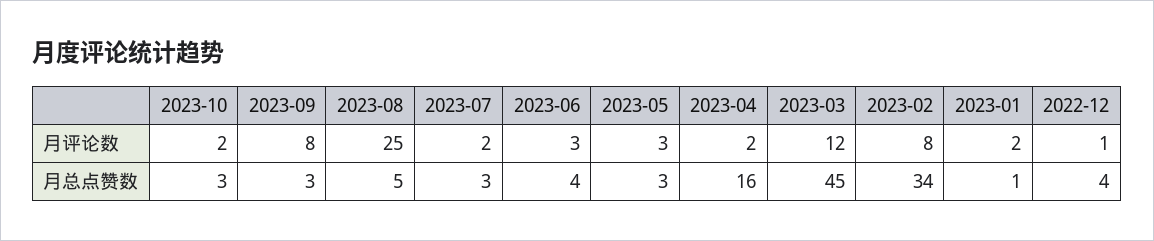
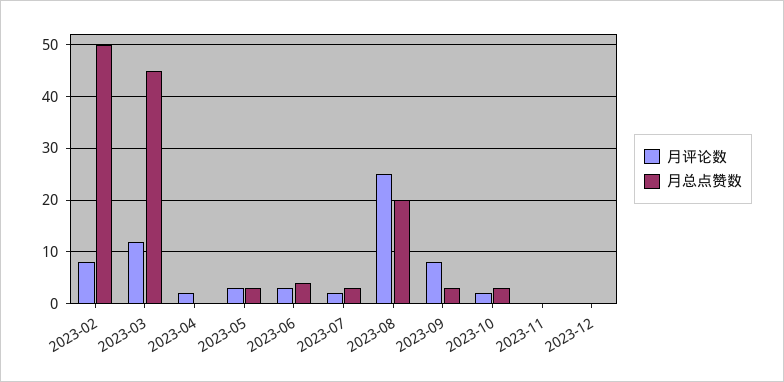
月评论数, 2023-01: 2 -> none
月评论数, 2022-12: 1 -> none
月总点赞数, 2023-08: 5 -> 20
月总点赞数, 2023-04: 16 -> 0
月总点赞数, 2023-02: 34 -> 50
月总点赞数, 2023-01: 1 -> none
月总点赞数, 2022-12: 4 -> none
月评论数, 2023-11: none -> 0
月总点赞数, 2023-11: none -> 0
月评论数, 2023-12: none -> 0
月总点赞数, 2023-12: none -> 0

